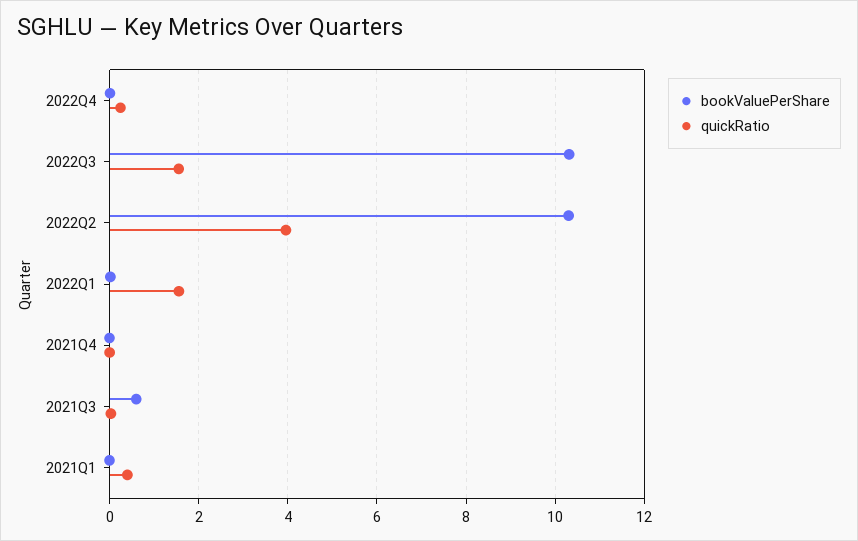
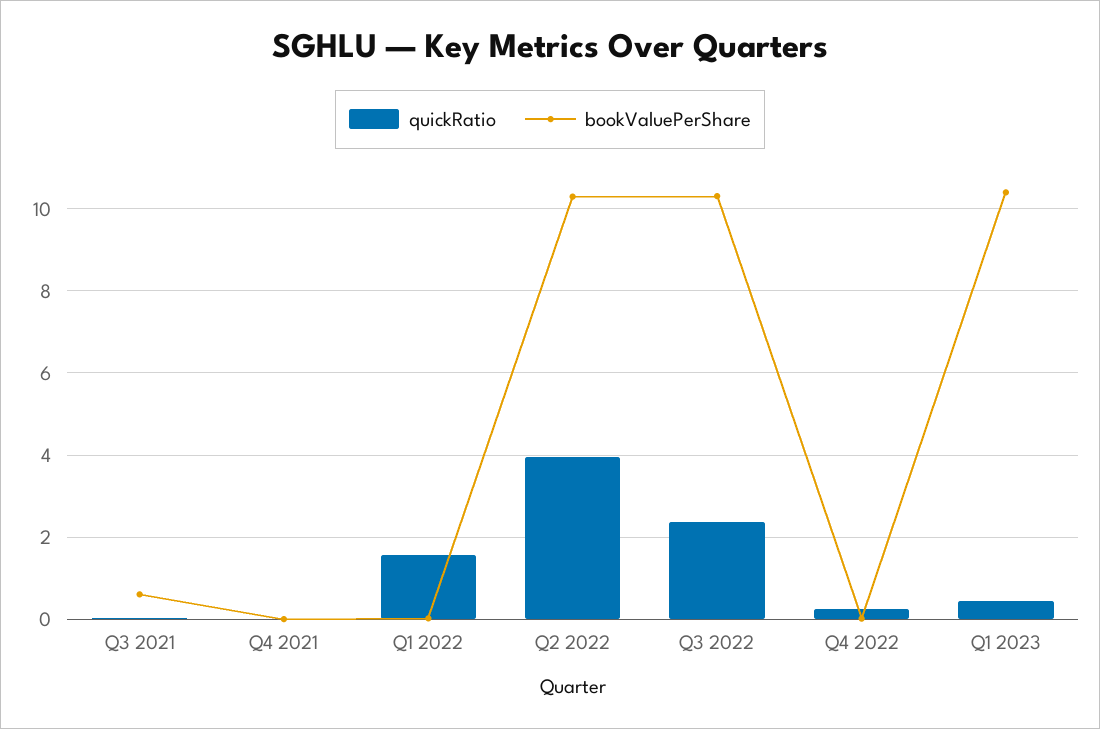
quickRatio, 2022Q3: 1.6 -> 2.4
bookValuePerShare, 2021Q1: 0 -> none
quickRatio, 2021Q1: 0.4 -> none
quickRatio, Q1 2023: none -> 0.4
bookValuePerShare, Q1 2023: none -> 10.4

